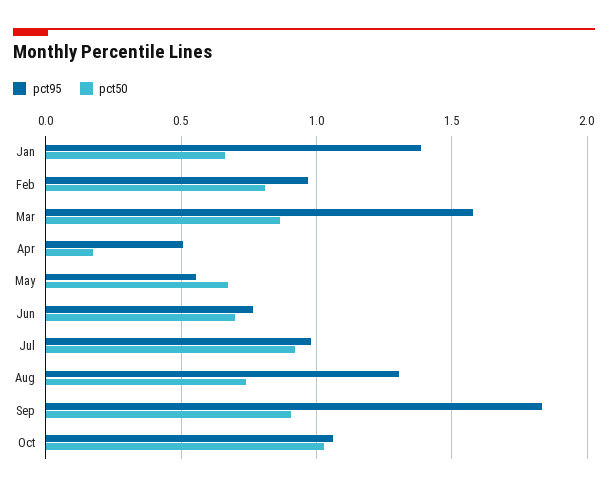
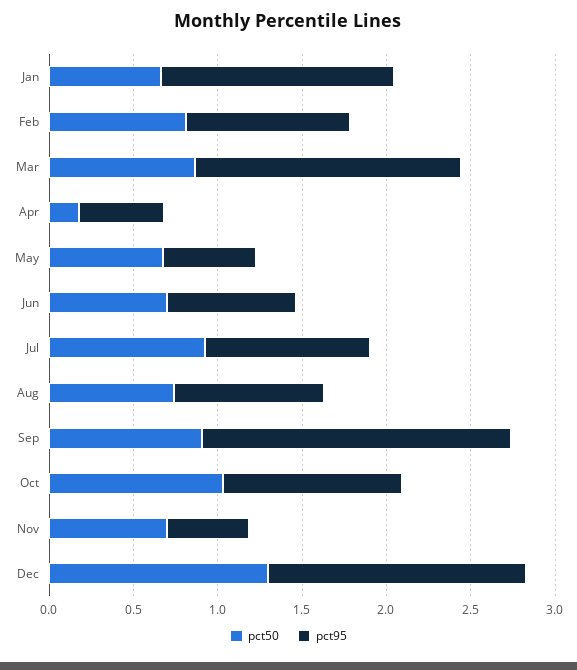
pct95, Aug: 1.3 -> 0.9
pct50, Nov: none -> 0.7
pct95, Nov: none -> 0.5
pct50, Dec: none -> 1.3
pct95, Dec: none -> 1.5

